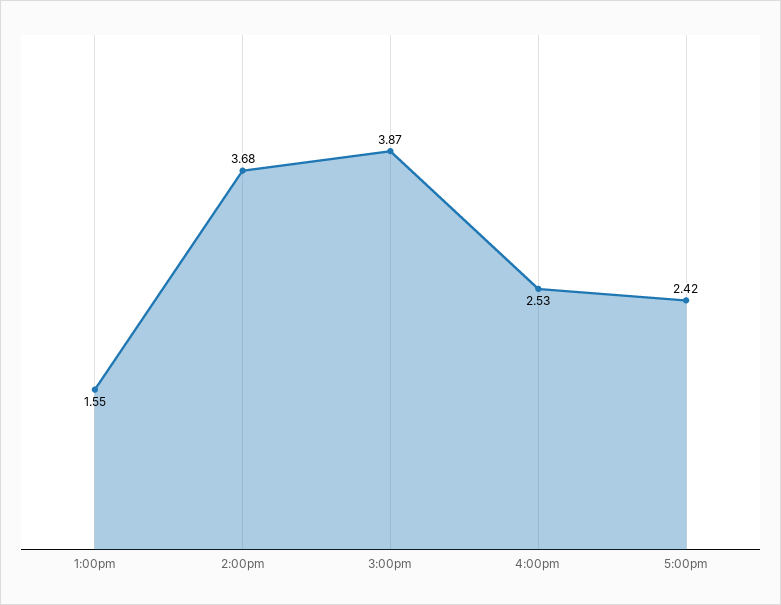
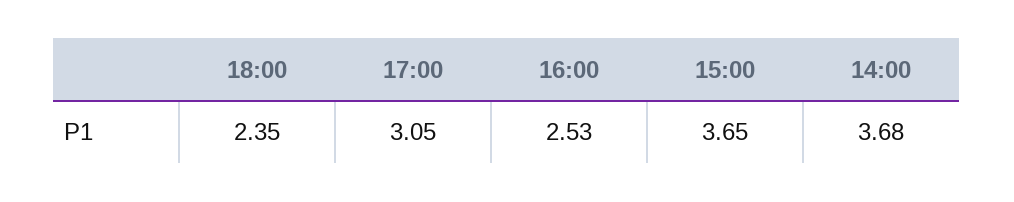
1:00pm: 1.55 -> none
3:00pm: 3.87 -> 3.65
5:00pm: 2.42 -> 3.05
18:00: none -> 2.35

